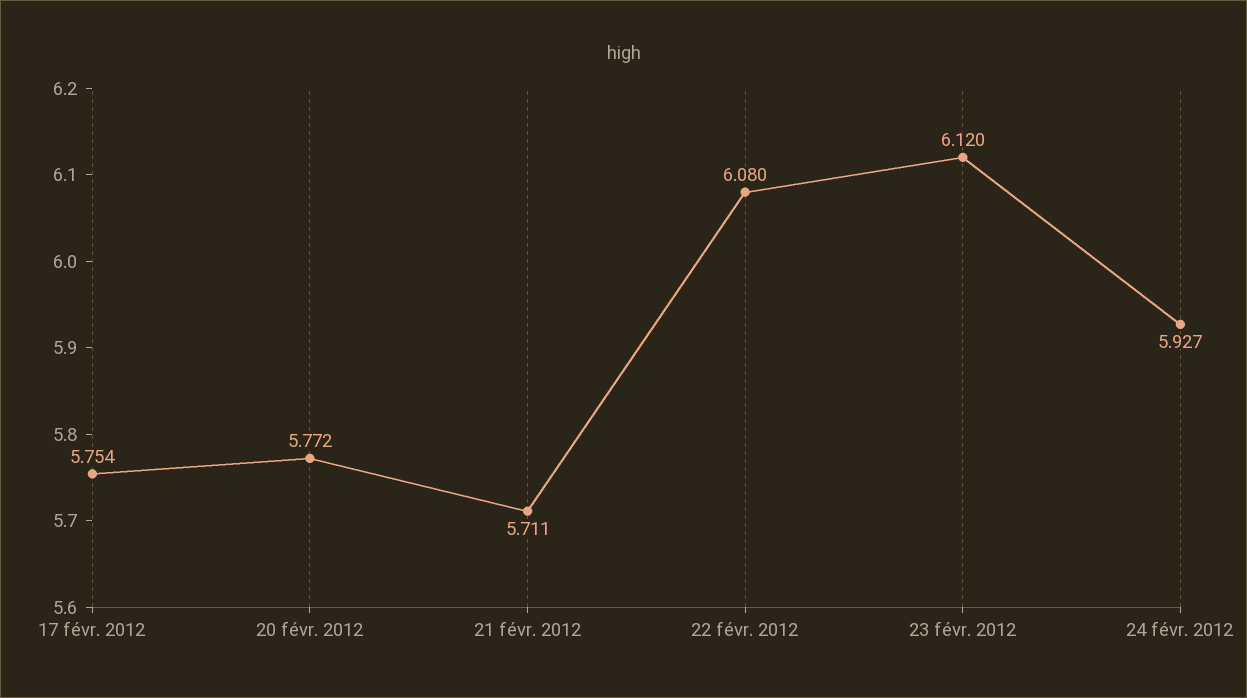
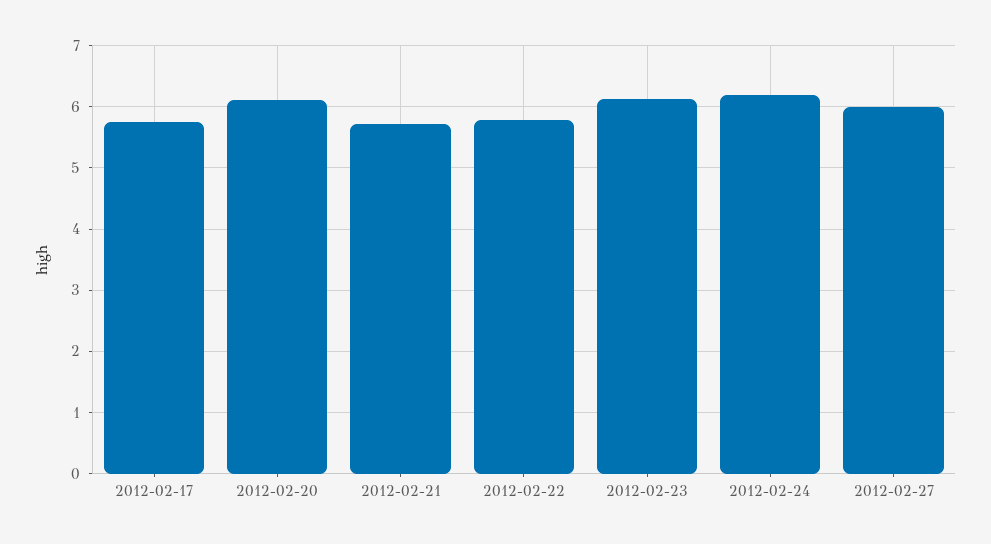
20 févr. 2012: 5.772 -> 6.1
22 févr. 2012: 6.08 -> 5.8
24 févr. 2012: 5.927 -> 6.2
2012-02-27: none -> 6

